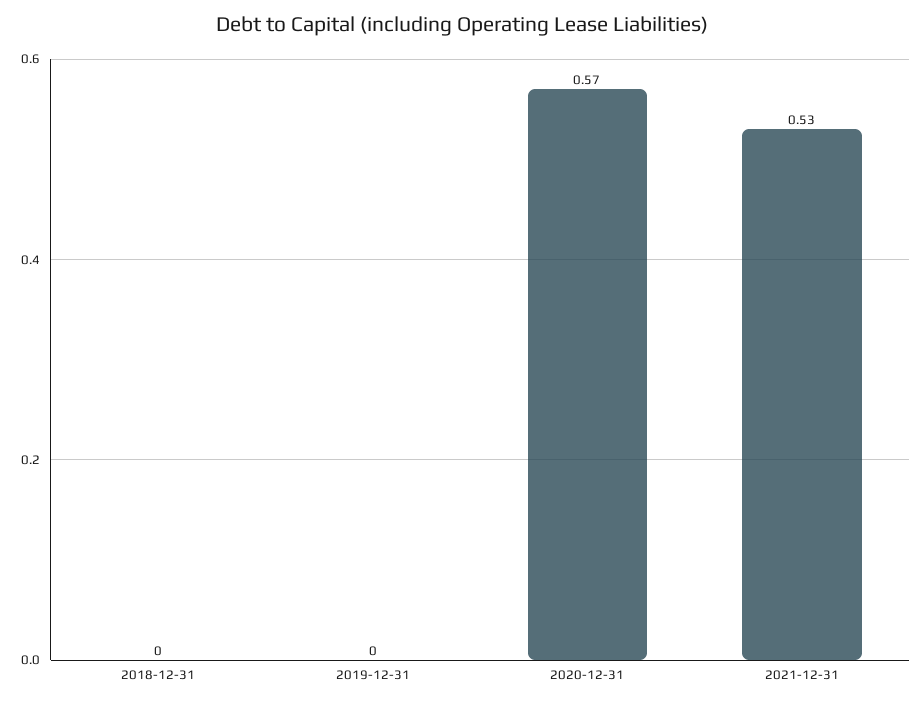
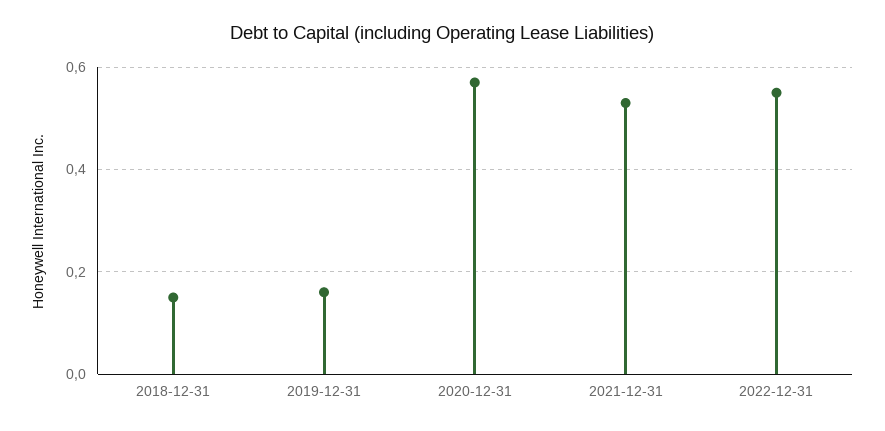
2018-12-31: 0 -> 0.15
2019-12-31: 0 -> 0.15
2022-12-31: none -> 0.55

